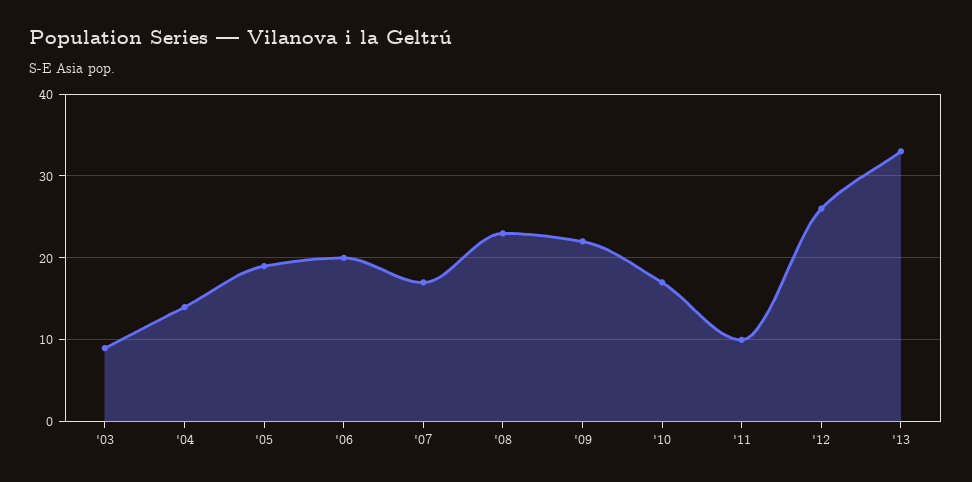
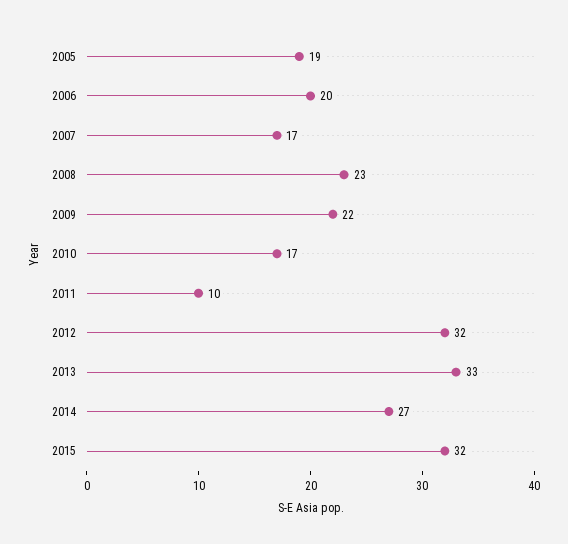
'03: 9 -> none
'04: 14 -> none
'12: 26 -> 32
2014: none -> 27
2015: none -> 32

